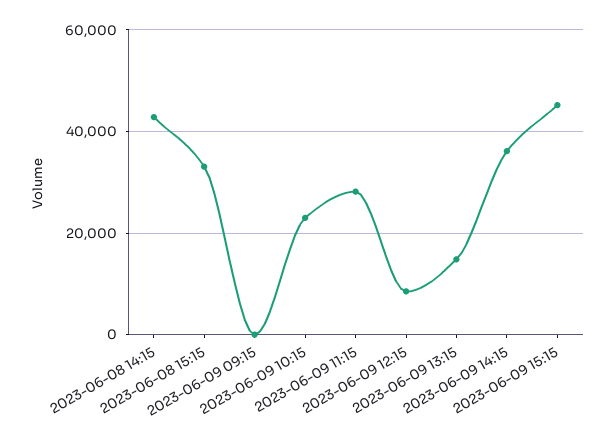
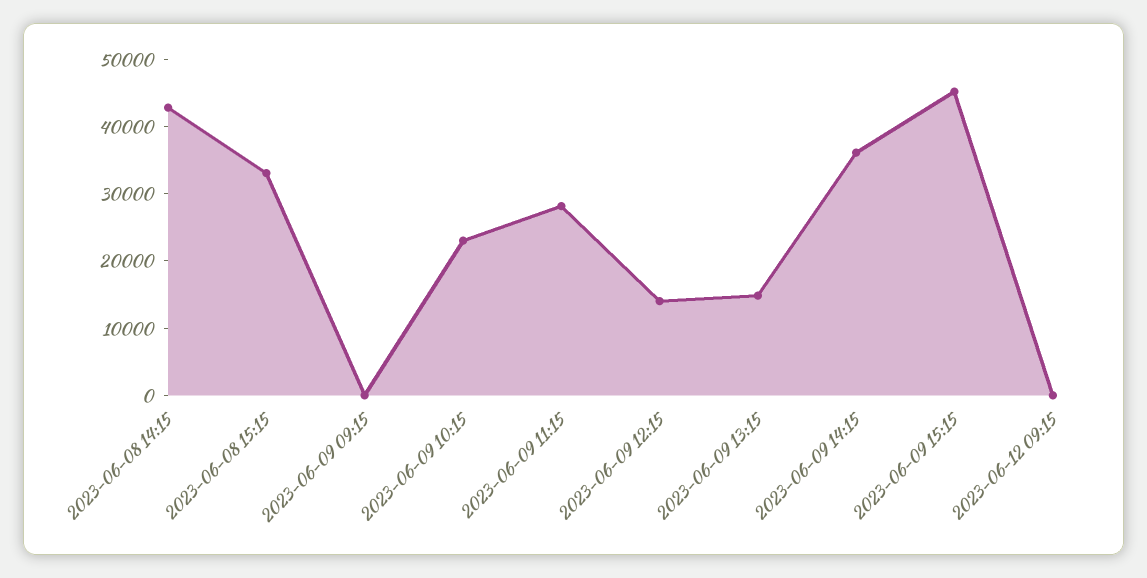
2023-06-09 12:15: 8000 -> 14000
2023-06-12 09:15: none -> 0

